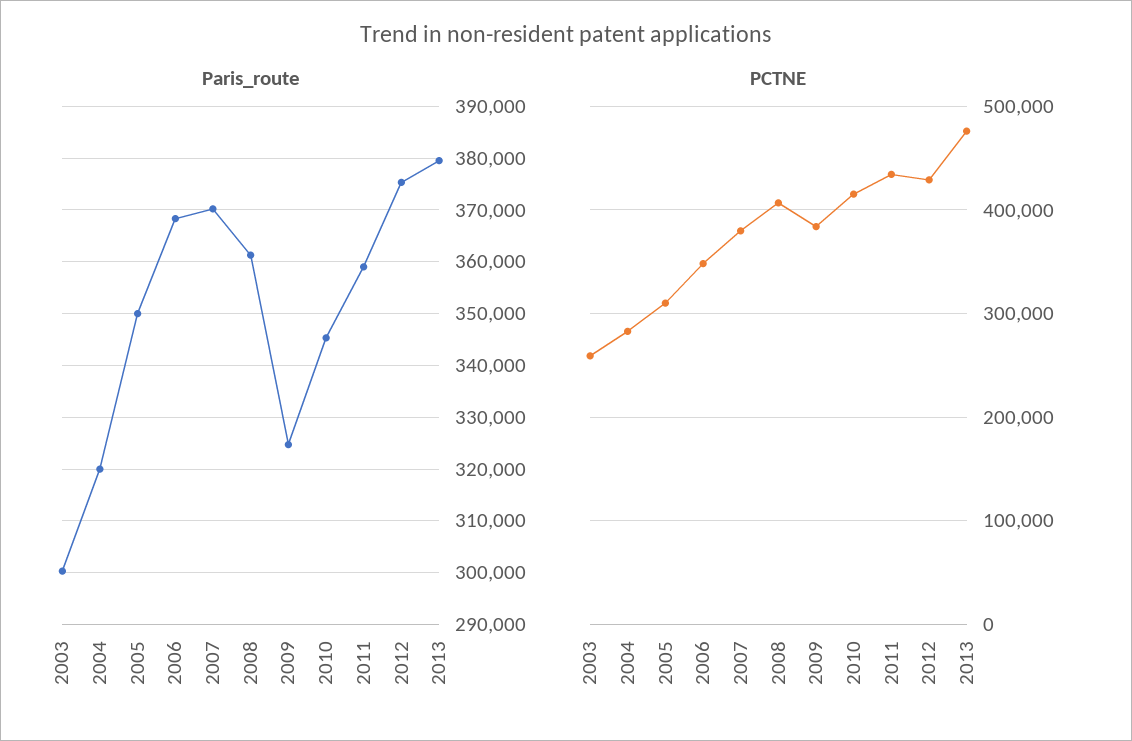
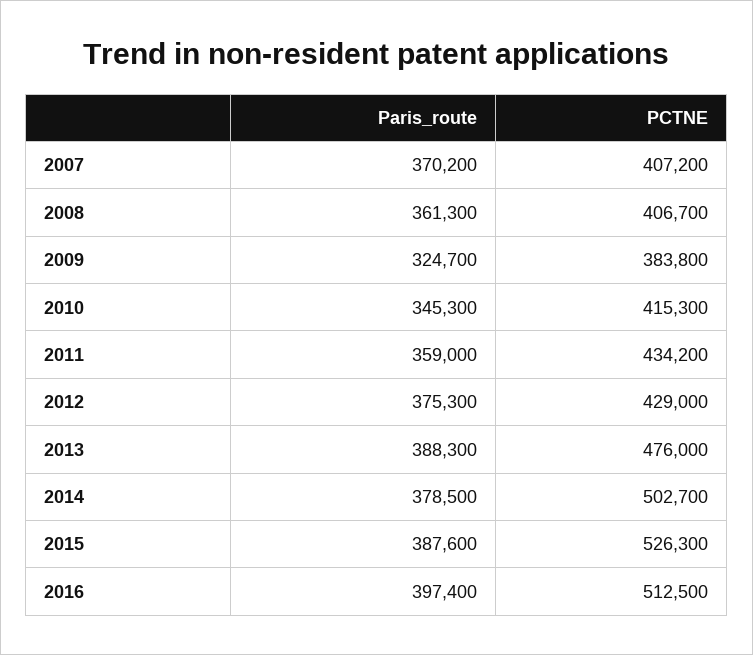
Paris_route, 2003: 300000 -> none
Paris_route, 2004: 320000 -> none
Paris_route, 2005: 350000 -> none
Paris_route, 2006: 368000 -> none
Paris_route, 2013: 380000 -> 388300
PCTNE, 2003: 260000 -> none
PCTNE, 2004: 280000 -> none
PCTNE, 2005: 310000 -> none
PCTNE, 2006: 350000 -> none
PCTNE, 2007: 380000 -> 407200
Paris_route, 2014: none -> 378500
PCTNE, 2014: none -> 502700
Paris_route, 2015: none -> 387600
PCTNE, 2015: none -> 526300
Paris_route, 2016: none -> 397400
PCTNE, 2016: none -> 512500

